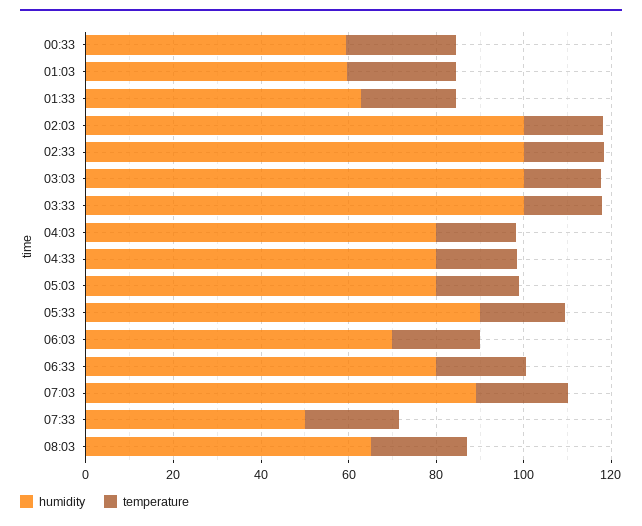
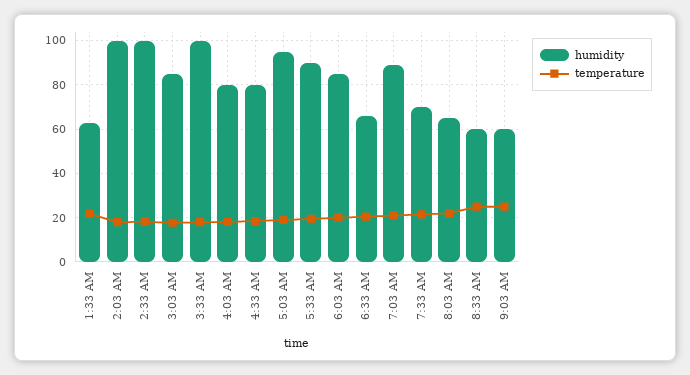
humidity, 00:33: 60 -> none
temperature, 00:33: 25 -> none
humidity, 01:03: 60 -> none
temperature, 01:03: 25 -> none
humidity, 03:03: 100 -> 85
humidity, 05:03: 80 -> 95
humidity, 06:03: 70 -> 85
humidity, 06:33: 80 -> 65
humidity, 07:33: 50 -> 70
humidity, 8:33 AM: none -> 60
temperature, 8:33 AM: none -> 25
humidity, 9:03 AM: none -> 60
temperature, 9:03 AM: none -> 25

